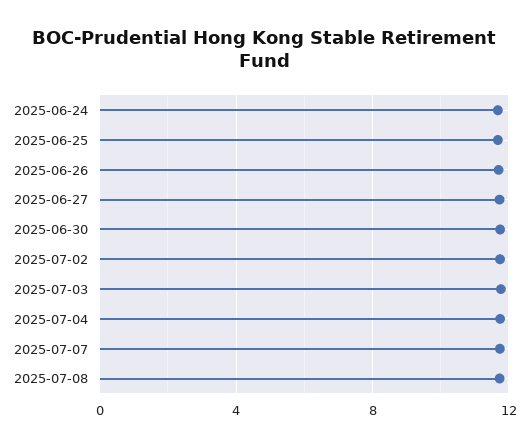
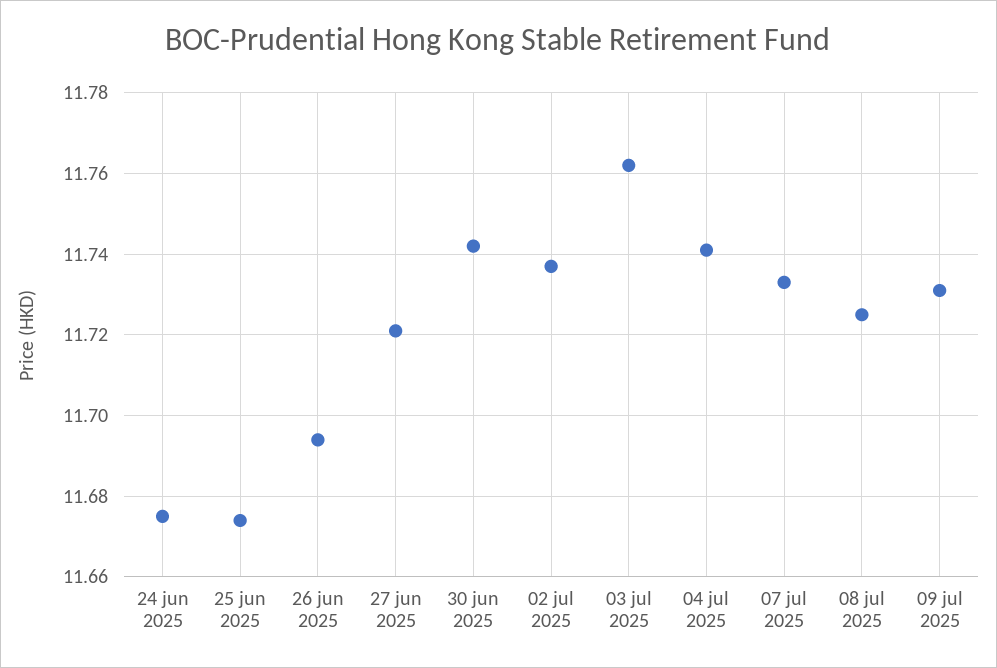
09 jul 2025: none -> 11.73

